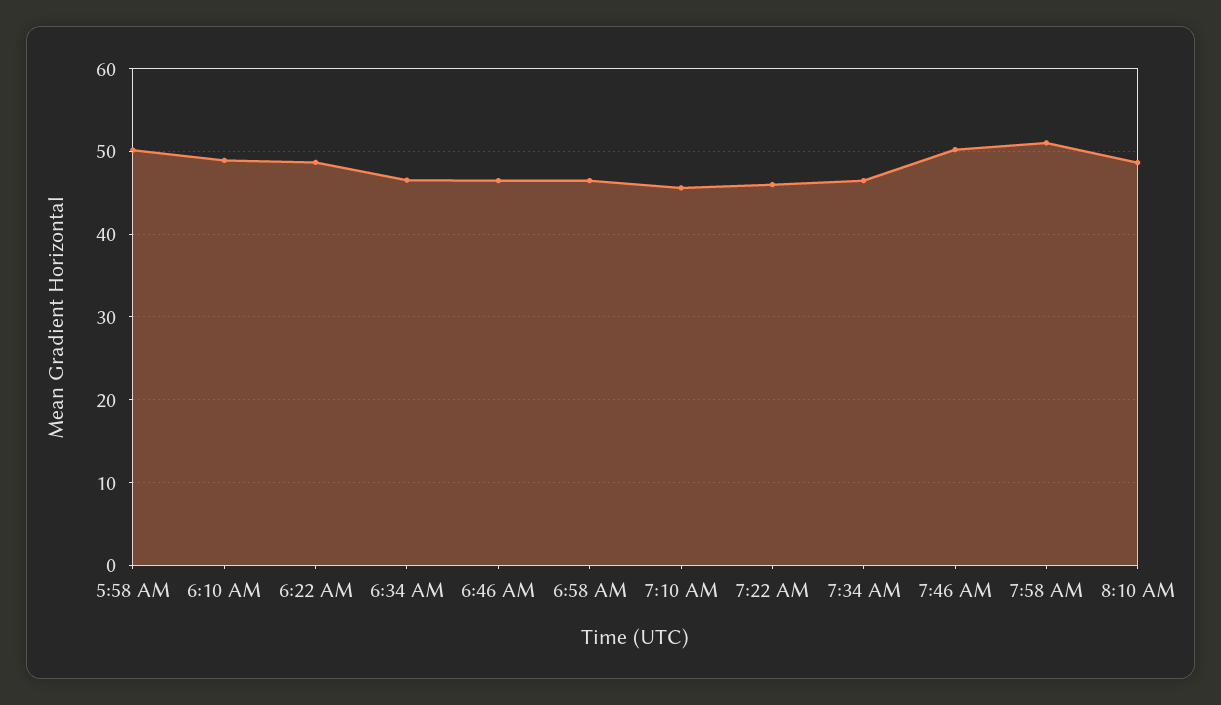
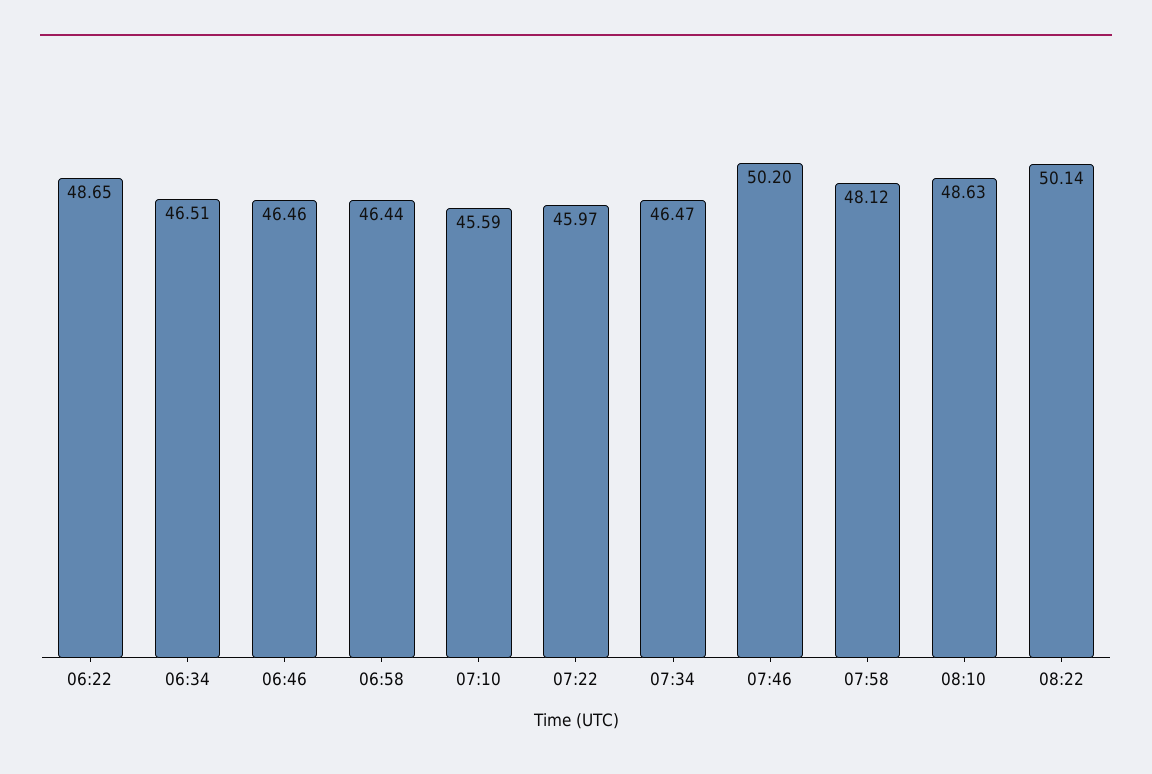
5:58 AM: 50 -> none
6:10 AM: 49 -> none
7:58 AM: 51 -> 48.12
08:22: none -> 50.14

